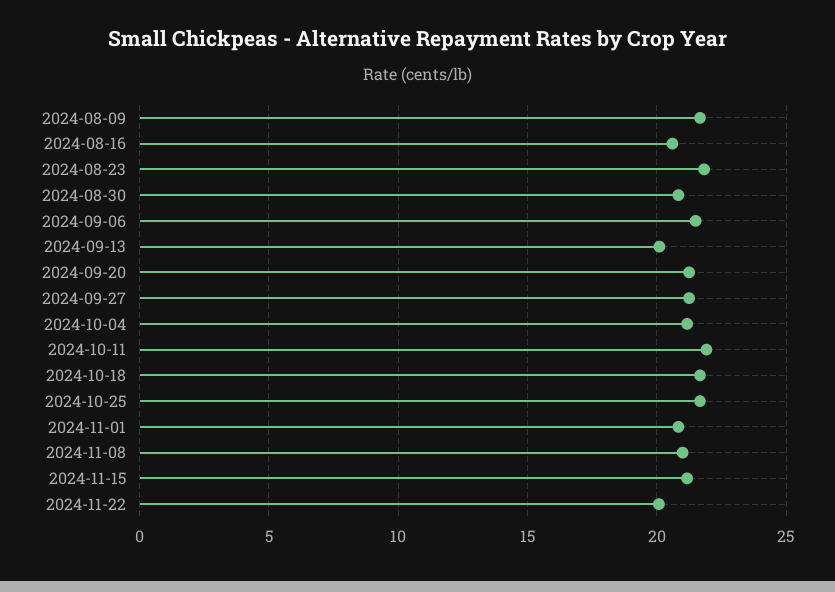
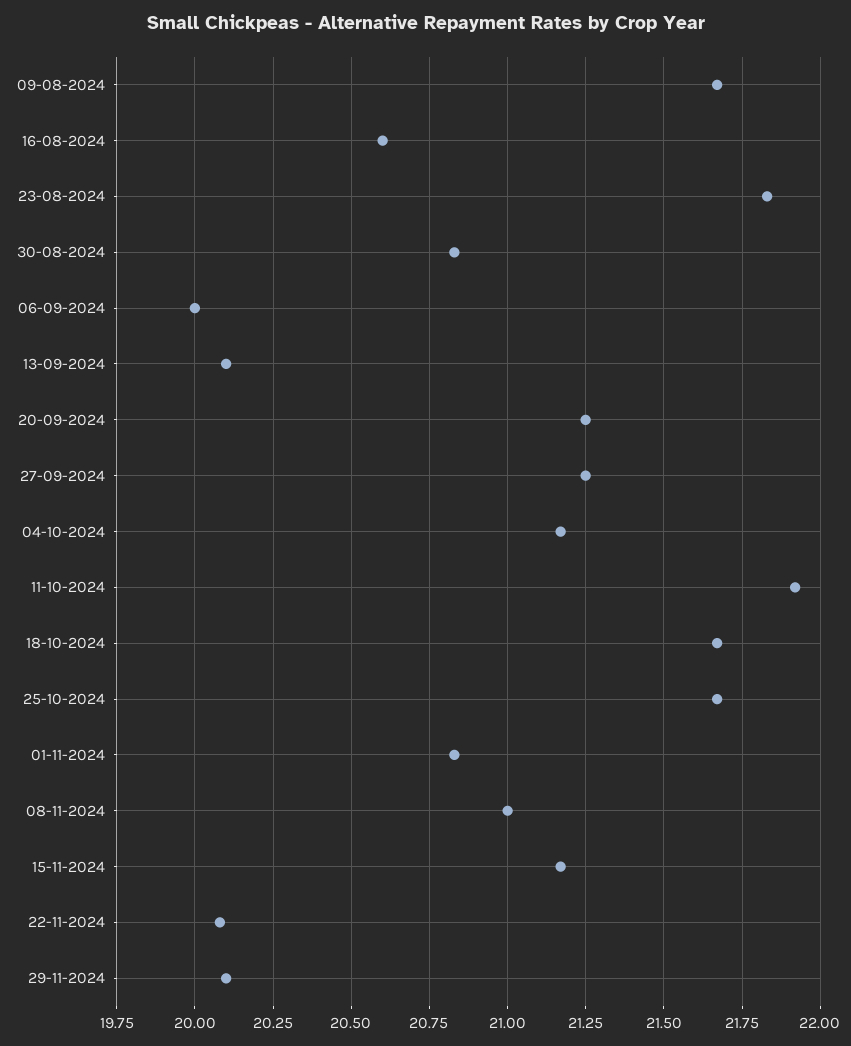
2024-09-06: 21.5 -> 20
29-11-2024: none -> 20.1

